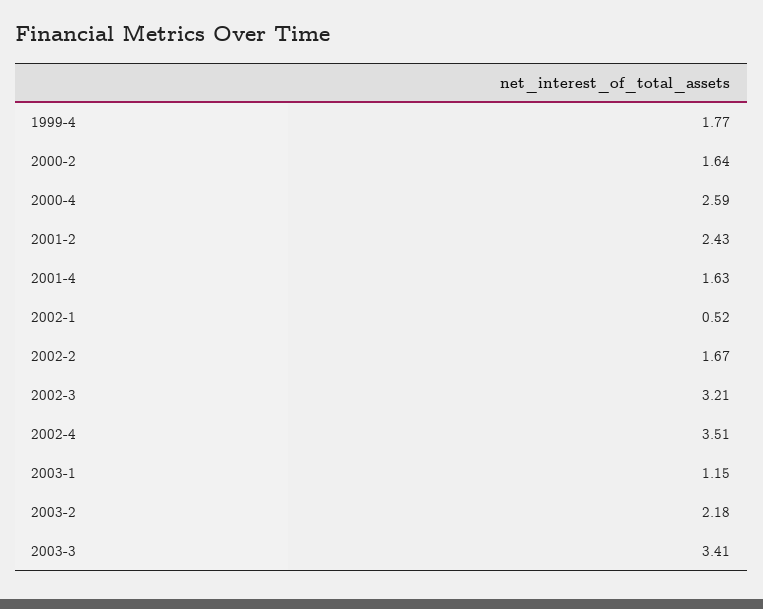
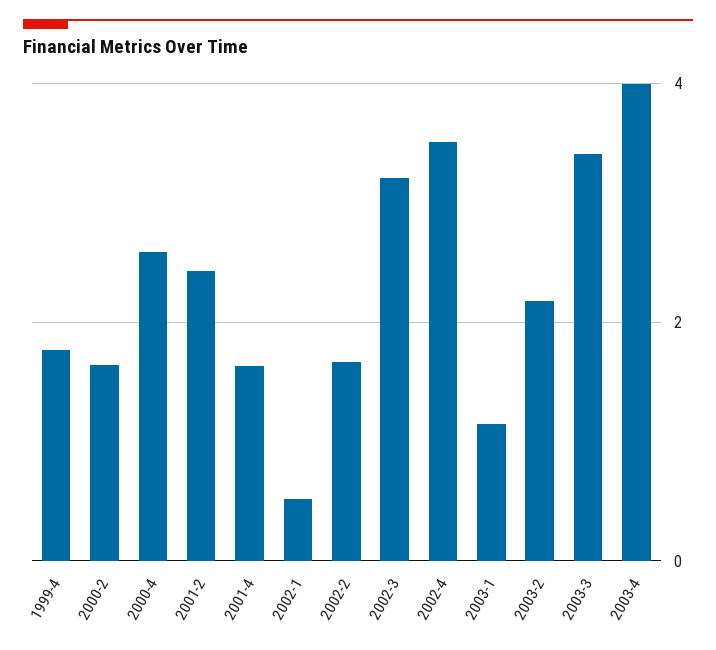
2003-4: none -> 4

